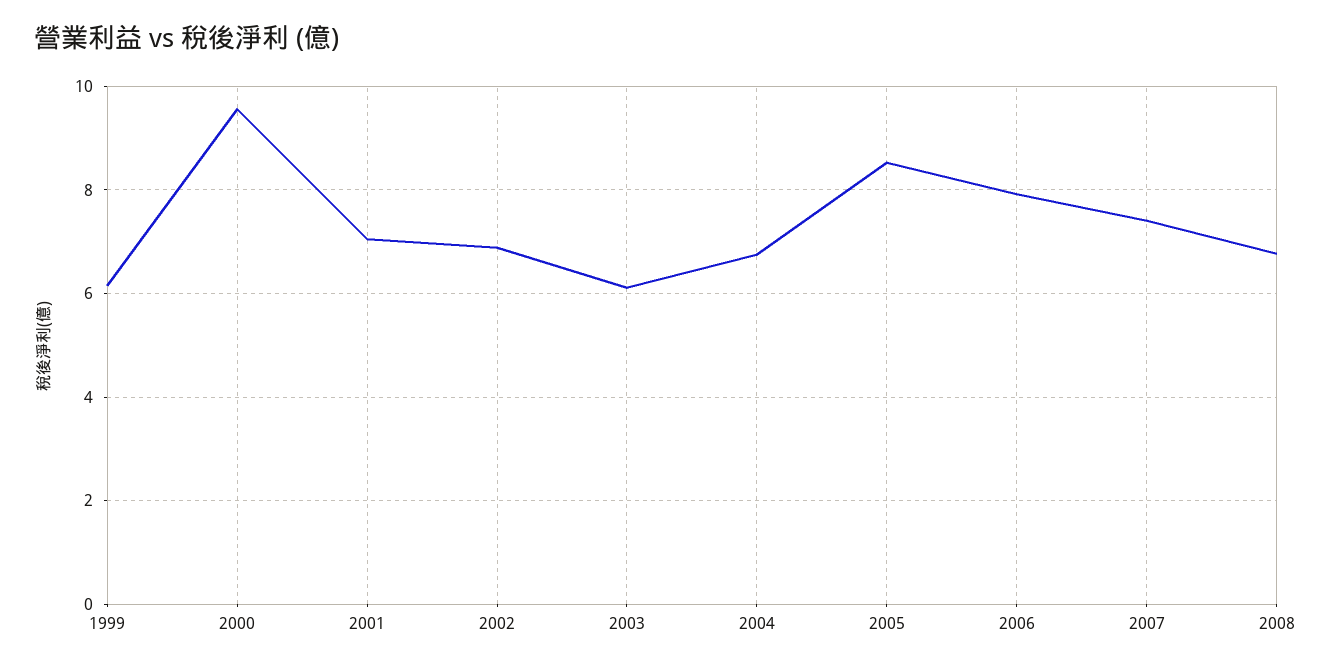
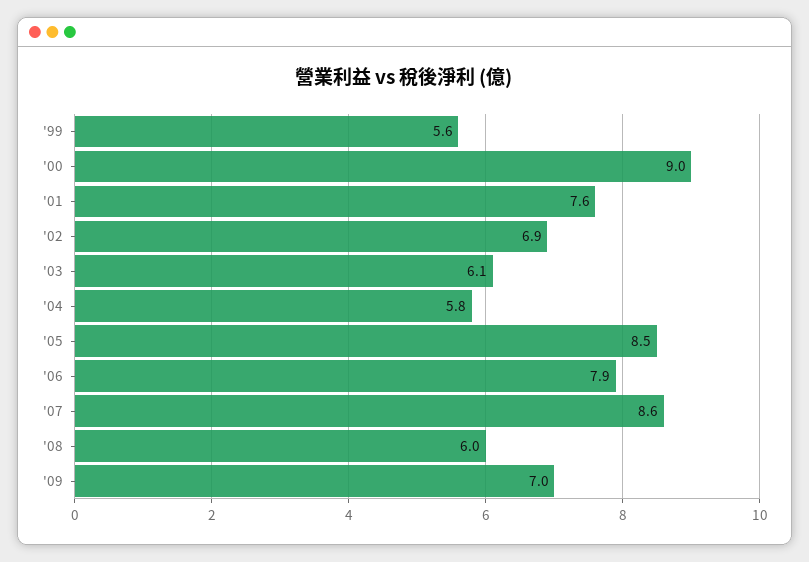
1999: 6.2 -> 5.6
2000: 9.6 -> 9
2001: 7 -> 7.6
2004: 6.8 -> 5.8
2007: 7.4 -> 8.6
2008: 6.8 -> 6
'09: none -> 7

